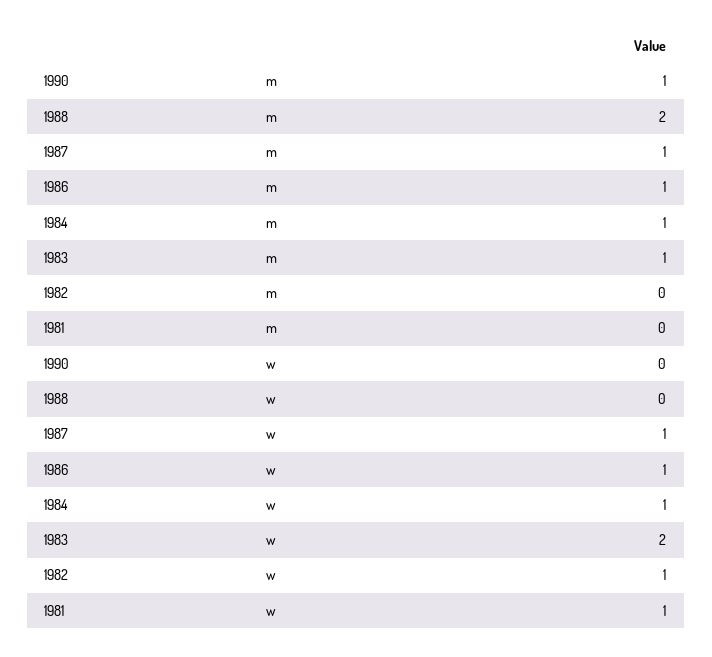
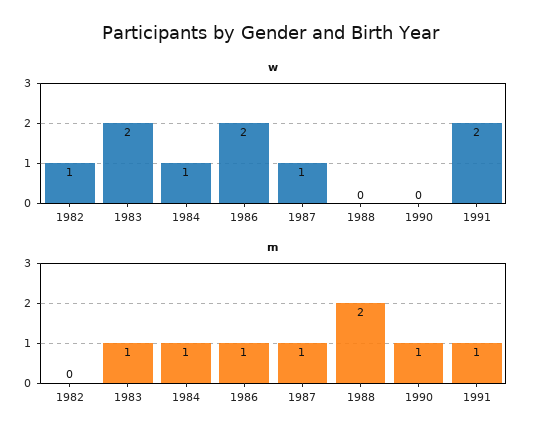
m, 1981: 0 -> none
w, 1986: 1 -> 2
w, 1981: 1 -> none
w, 1991: none -> 2
m, 1991: none -> 1

